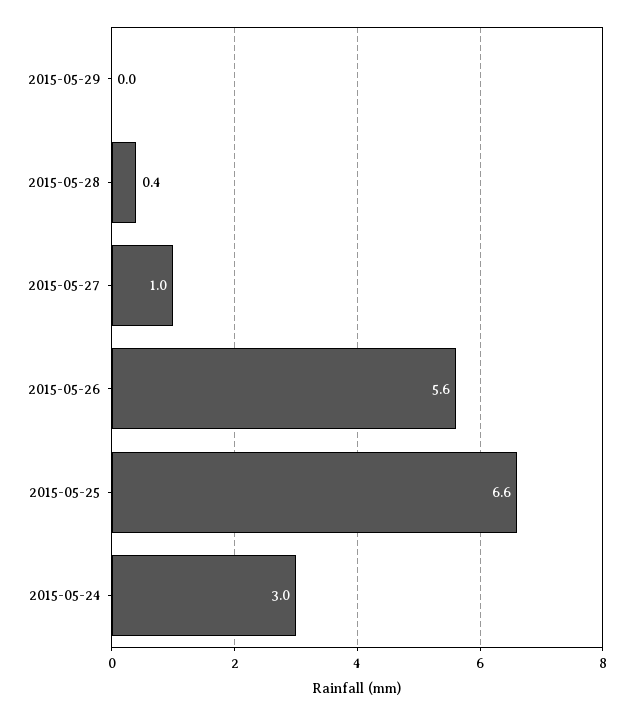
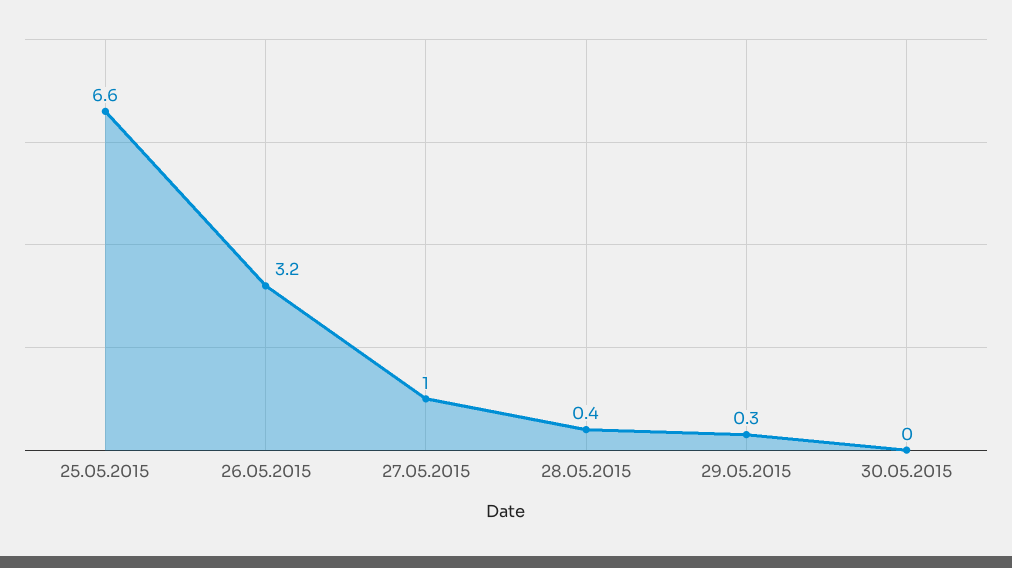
2015-05-29: 0 -> 0.3
2015-05-26: 5.6 -> 3.2
2015-05-24: 3 -> none
30.05.2015: none -> 0

